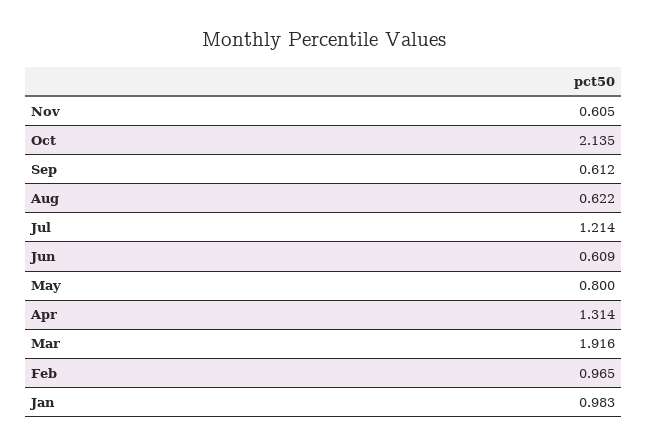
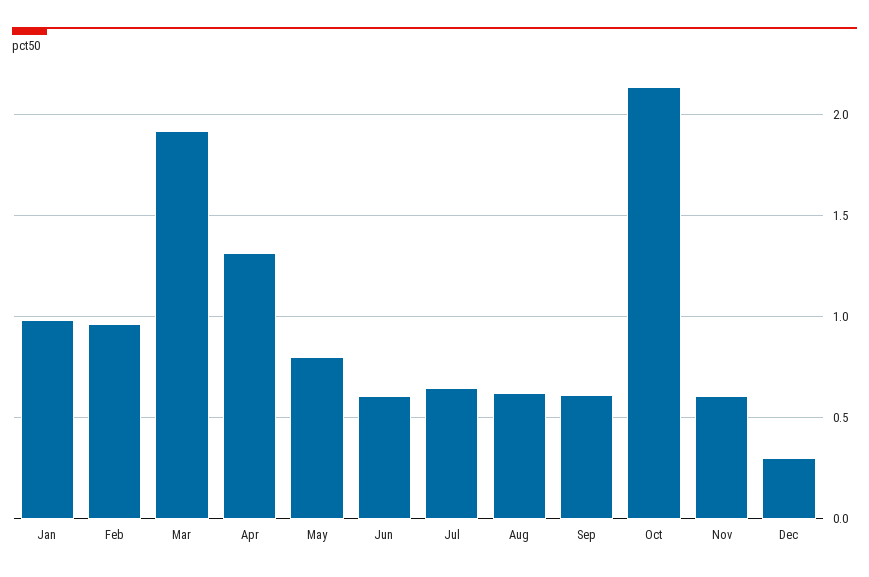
Jul: 1.214 -> 0.65
Dec: none -> 0.3

